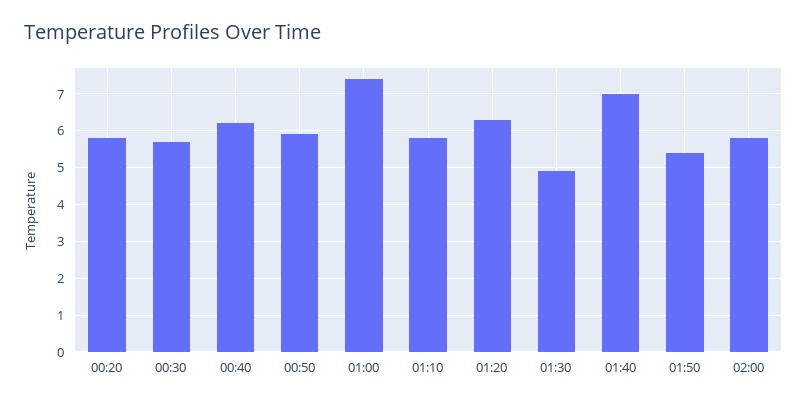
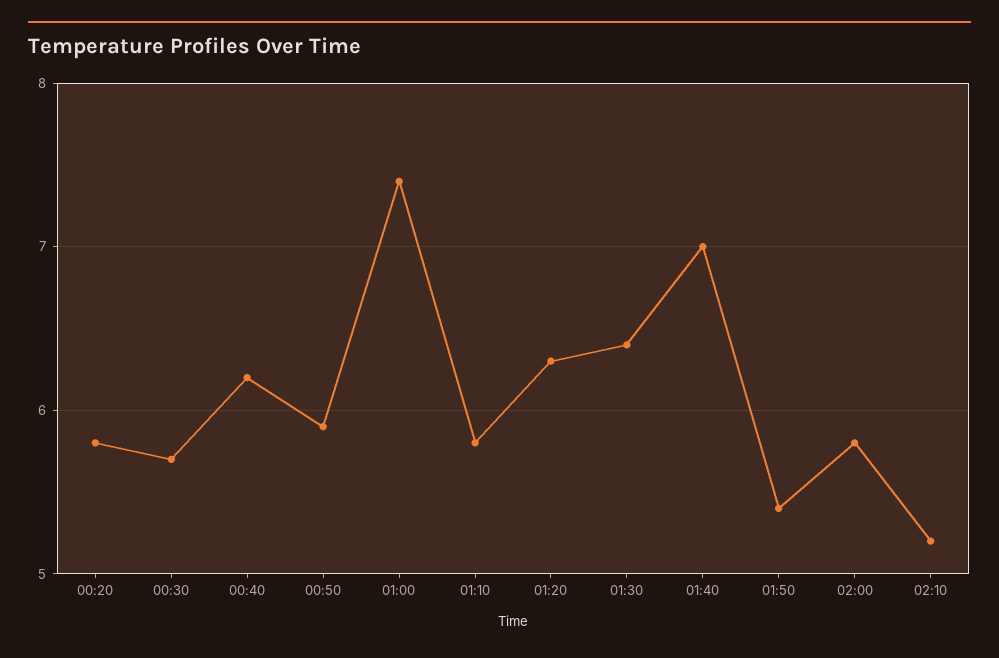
01:30: 5 -> 6.4
02:10: none -> 5.2

